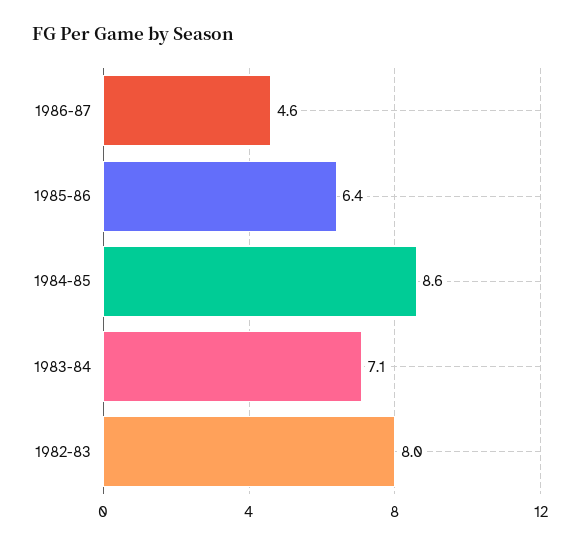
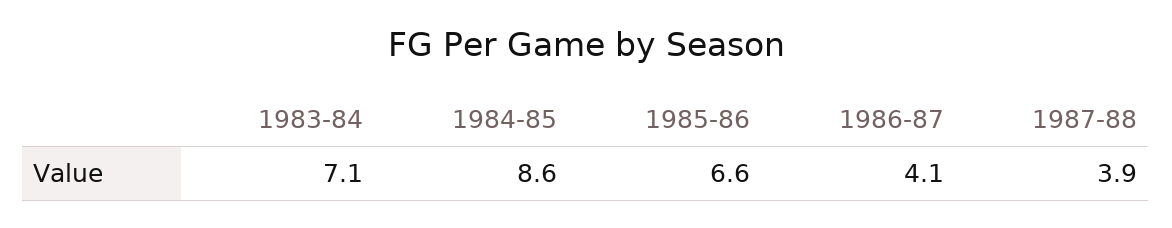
1986-87: 4.6 -> 4.1
1985-86: 6.4 -> 6.6
1982-83: 8 -> none
1987-88: none -> 3.9

